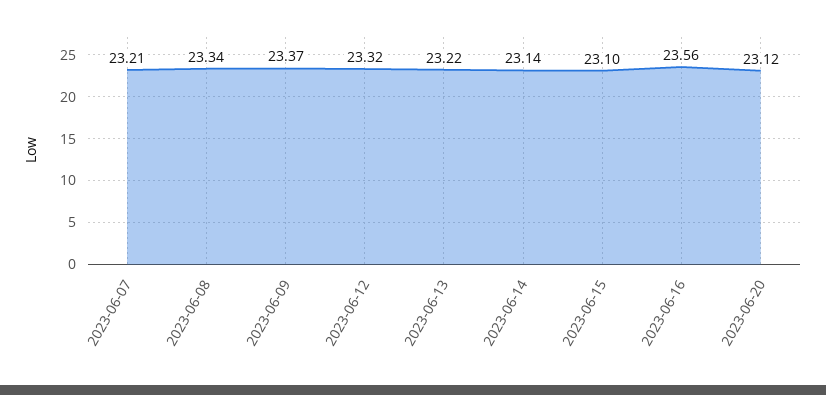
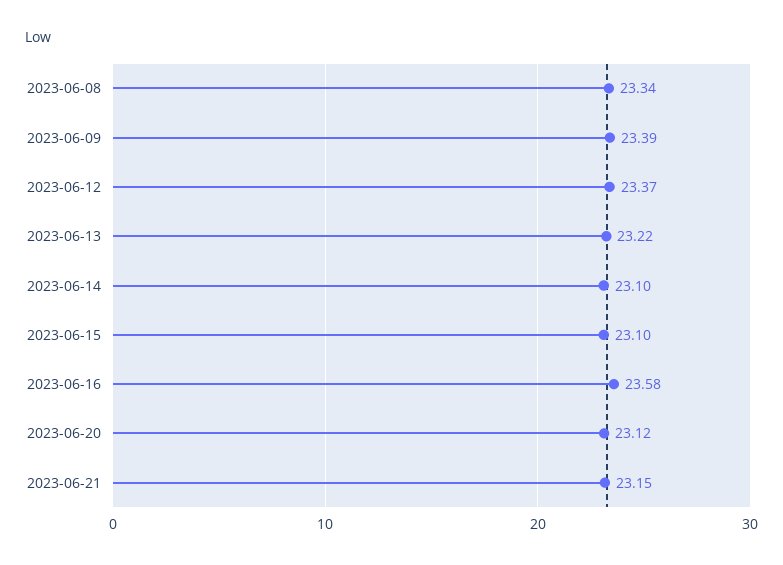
2023-06-07: 23.21 -> none
2023-06-09: 23.37 -> 23.39
2023-06-12: 23.32 -> 23.37
2023-06-14: 23.14 -> 23.1
2023-06-16: 23.56 -> 23.58
2023-06-21: none -> 23.15

